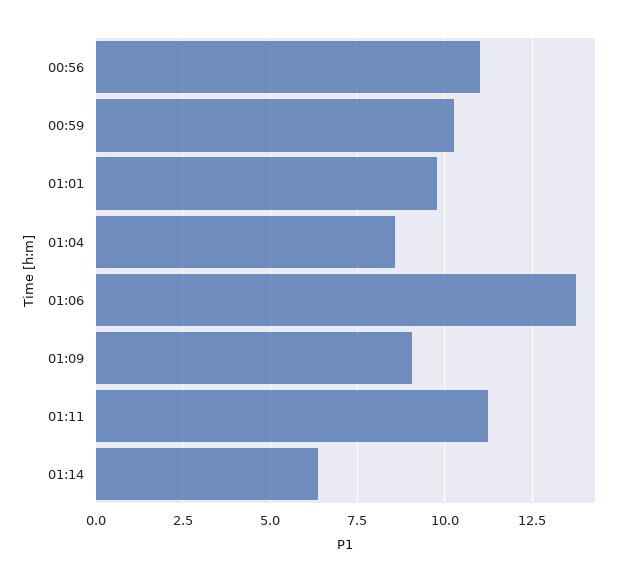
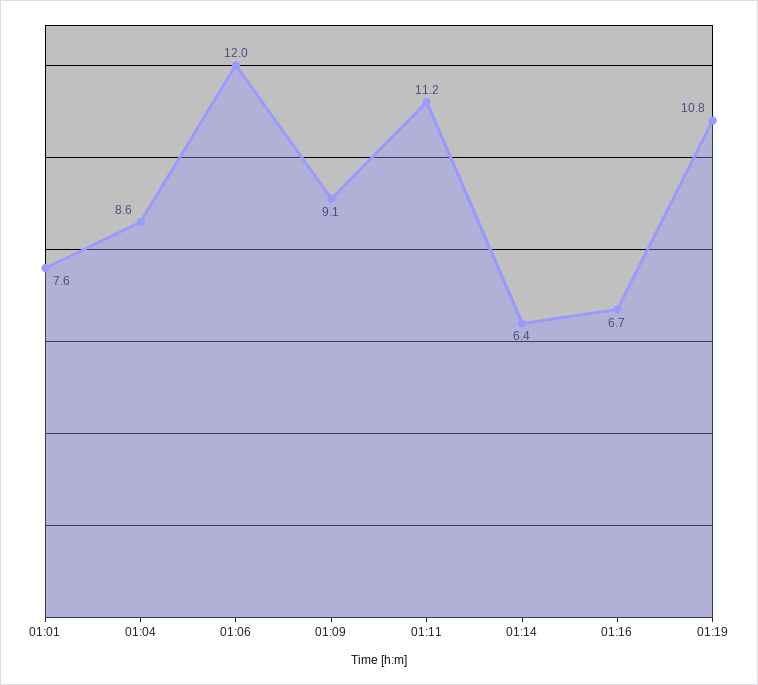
00:56: 11 -> none
00:59: 10.25 -> none
01:01: 9.75 -> 7.6
01:06: 13.75 -> 12
01:16: none -> 6.7
01:19: none -> 10.8

